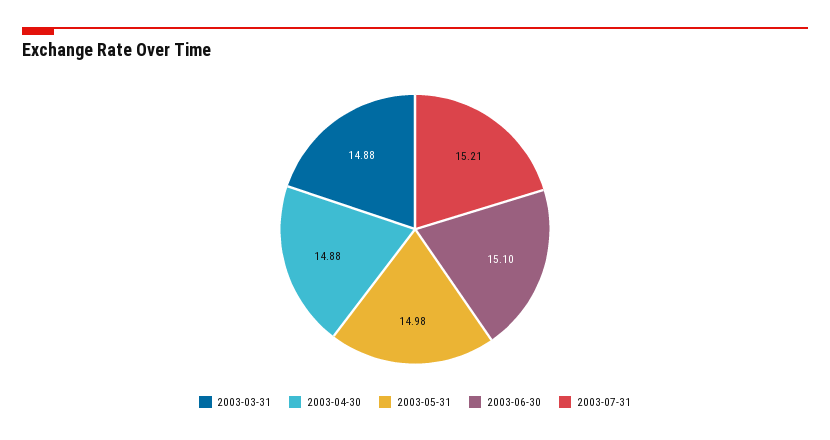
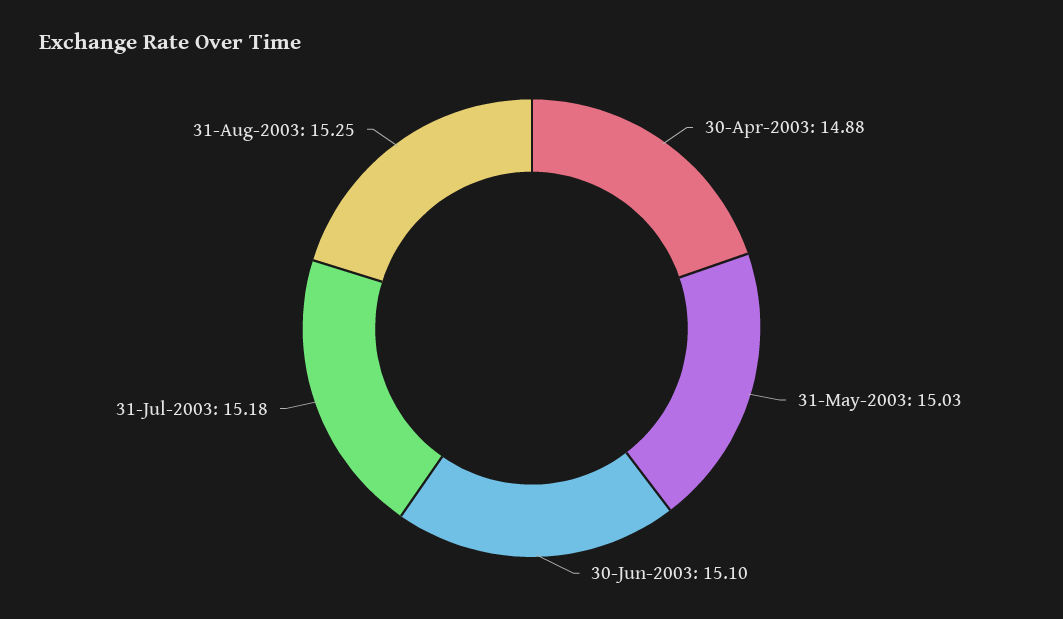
2003-03-31: 14.88 -> none
2003-05-31: 14.98 -> 15.03
2003-07-31: 15.21 -> 15.18
31-Aug-2003: none -> 15.25

